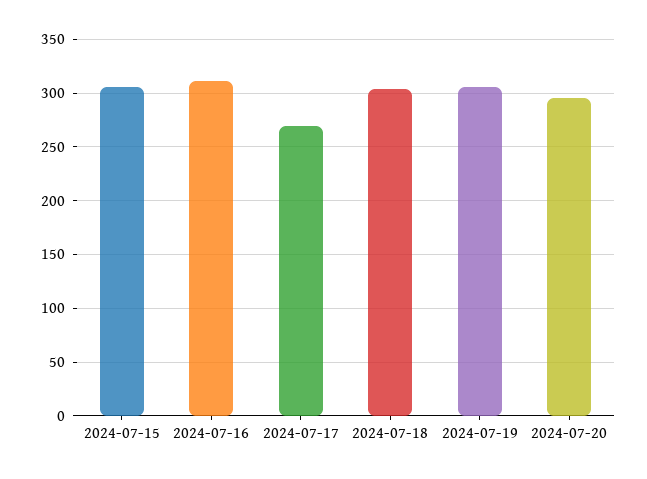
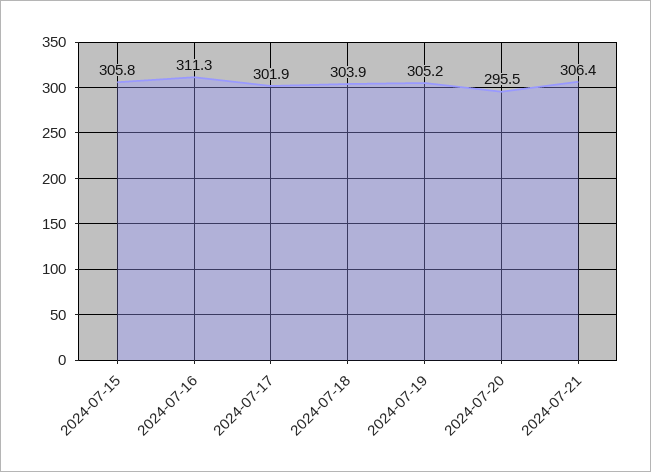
2024-07-17: 270 -> 301.9
2024-07-21: none -> 306.4

